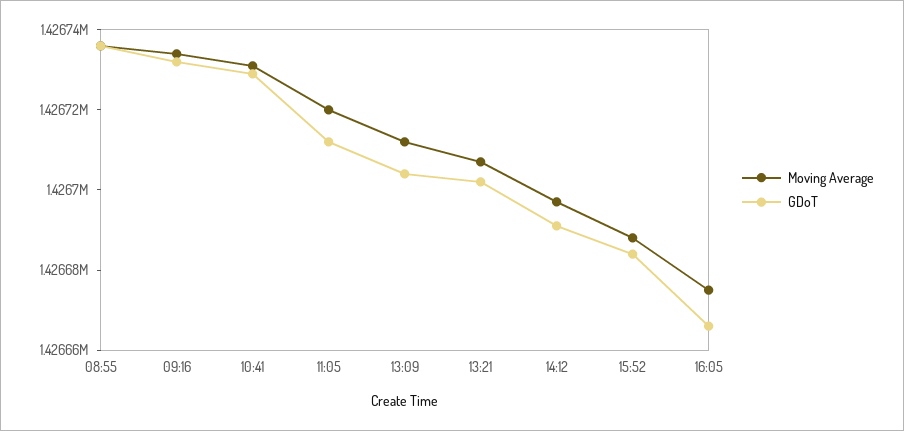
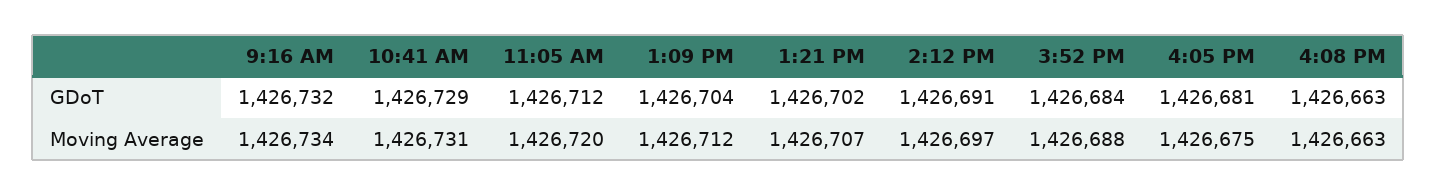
Moving Average, 08:55: 1426735 -> none
GDoT, 08:55: 1426735 -> none
GDoT, 16:05: 1426665 -> 1426681
GDoT, 4:08 PM: none -> 1426663
Moving Average, 4:08 PM: none -> 1426663

